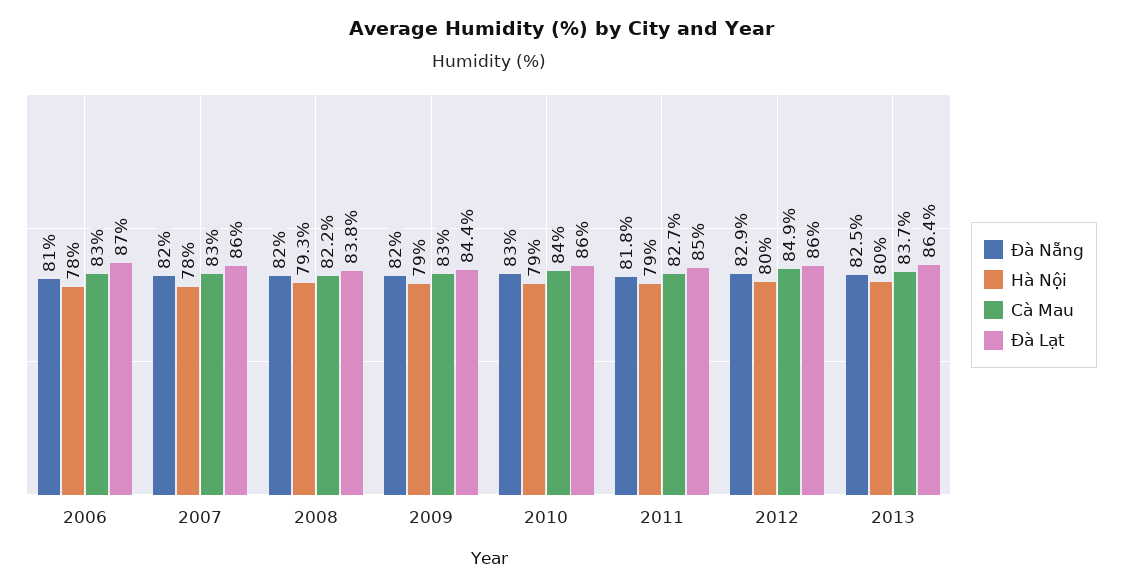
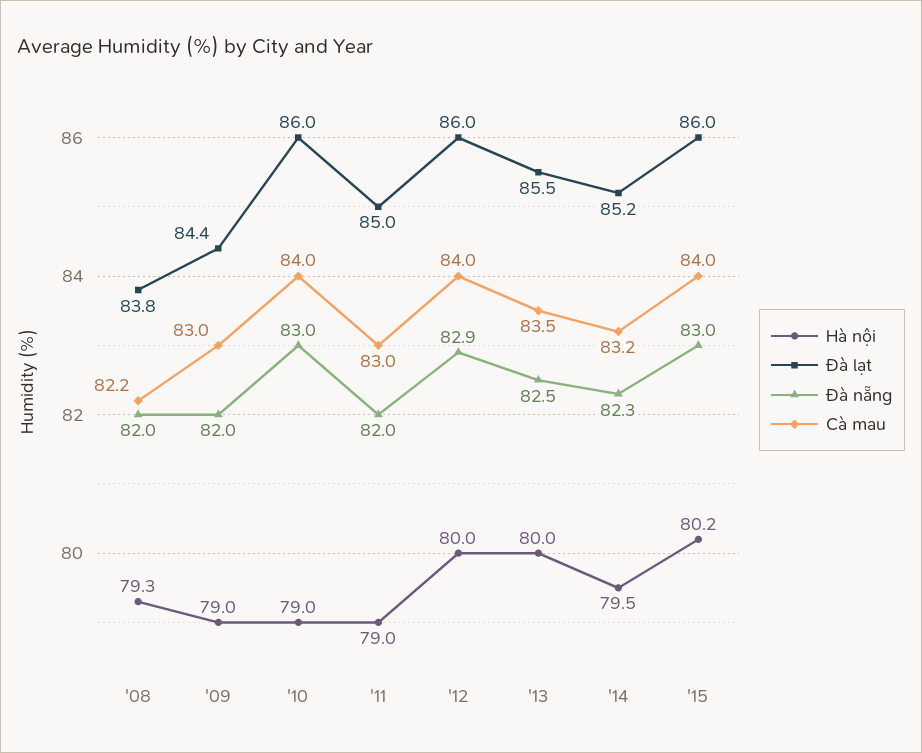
Đà Nẵng, 2006: 81 -> none
Hà Nội, 2006: 78 -> none
Cà Mau, 2006: 83 -> none
Đà Lạt, 2006: 87 -> none
Đà Nẵng, 2007: 82 -> none
Hà Nội, 2007: 78 -> none
Cà Mau, 2007: 83 -> none
Đà Lạt, 2007: 86 -> none
Đà Nẵng, 2011: 81.8 -> 82
Cà Mau, 2011: 82.7 -> 83
Cà Mau, 2012: 84.9 -> 84
Cà Mau, 2013: 83.7 -> 83.5
Đà Lạt, 2013: 86.4 -> 85.5
Hà Nội, '14: none -> 79.5
Đà Lạt, '14: none -> 85.2
Đà Nẵng, '14: none -> 82.3
Cà Mau, '14: none -> 83.2
Hà Nội, '15: none -> 80.2
Đà Lạt, '15: none -> 86
Đà Nẵng, '15: none -> 83
Cà Mau, '15: none -> 84

